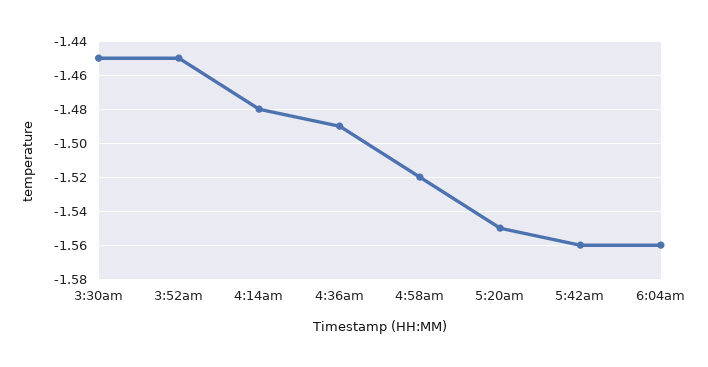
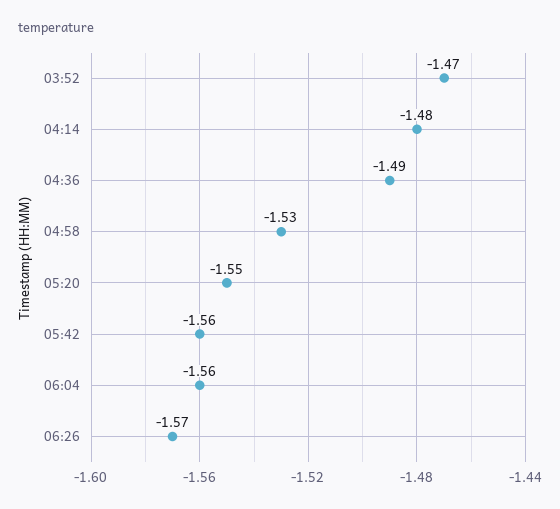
3:30am: -1.45 -> none
3:52am: -1.45 -> -1.47
4:58am: -1.52 -> -1.53
06:26: none -> -1.57

